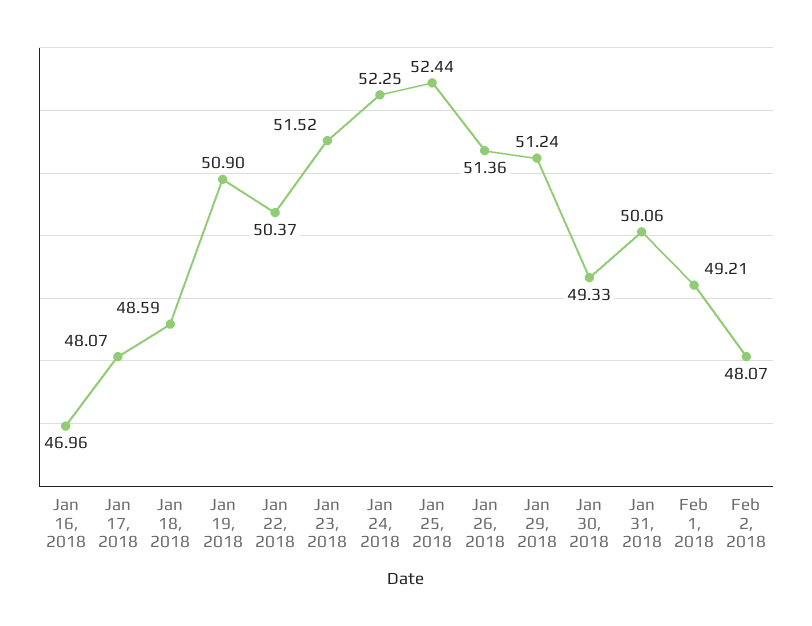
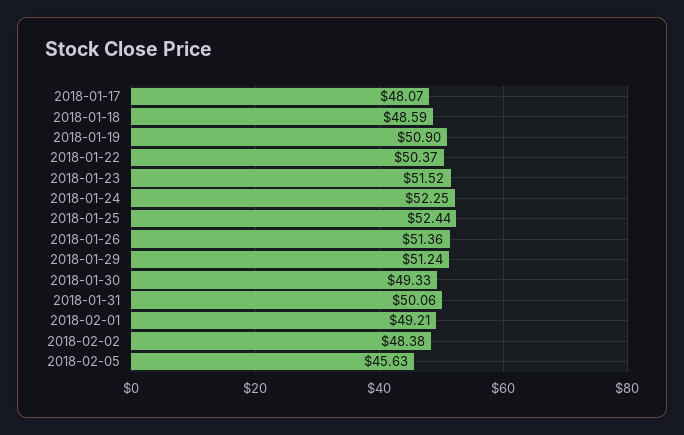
Jan 16, 2018: 46.96 -> none
Feb 2, 2018: 48.07 -> 48.38
2018-02-05: none -> 45.63

